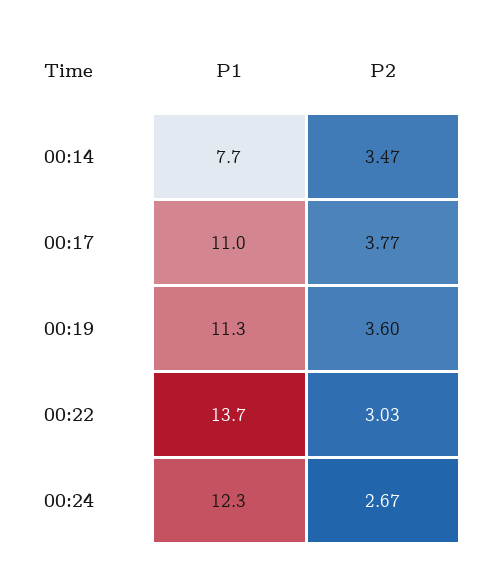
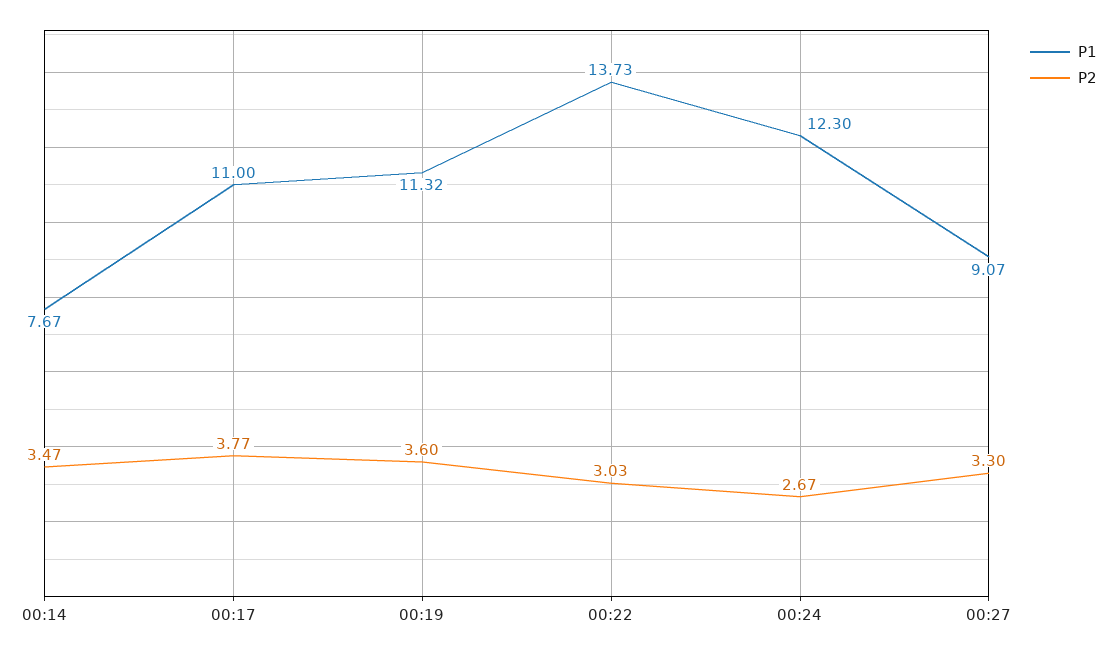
P1, 00:27: none -> 9.07
P2, 00:27: none -> 3.3

